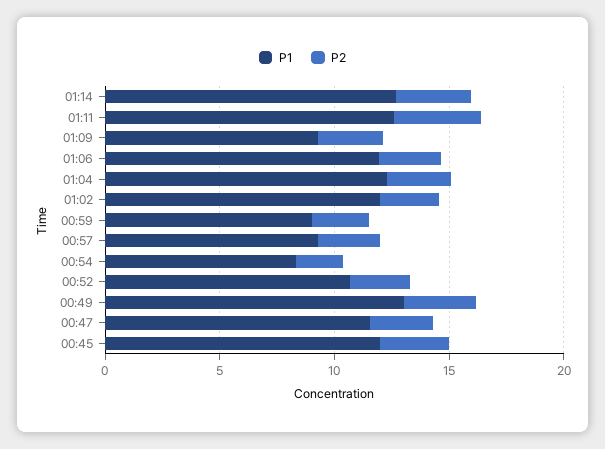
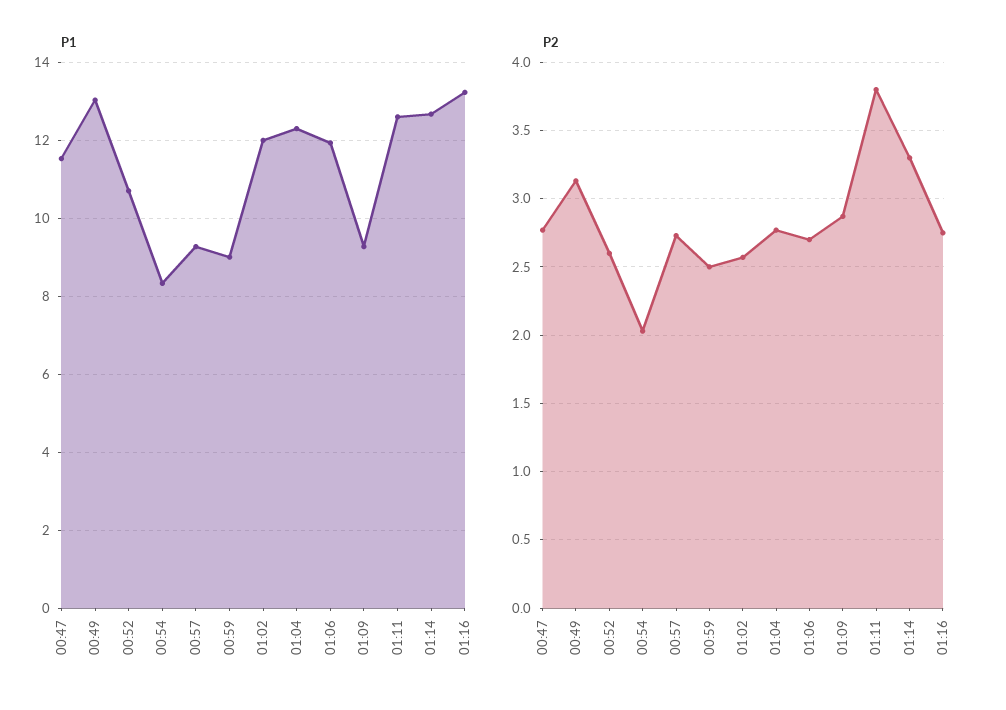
P1, 00:45: 12 -> none
P2, 00:45: 3 -> none
P1, 01:16: none -> 13.2
P2, 01:16: none -> 2.75

